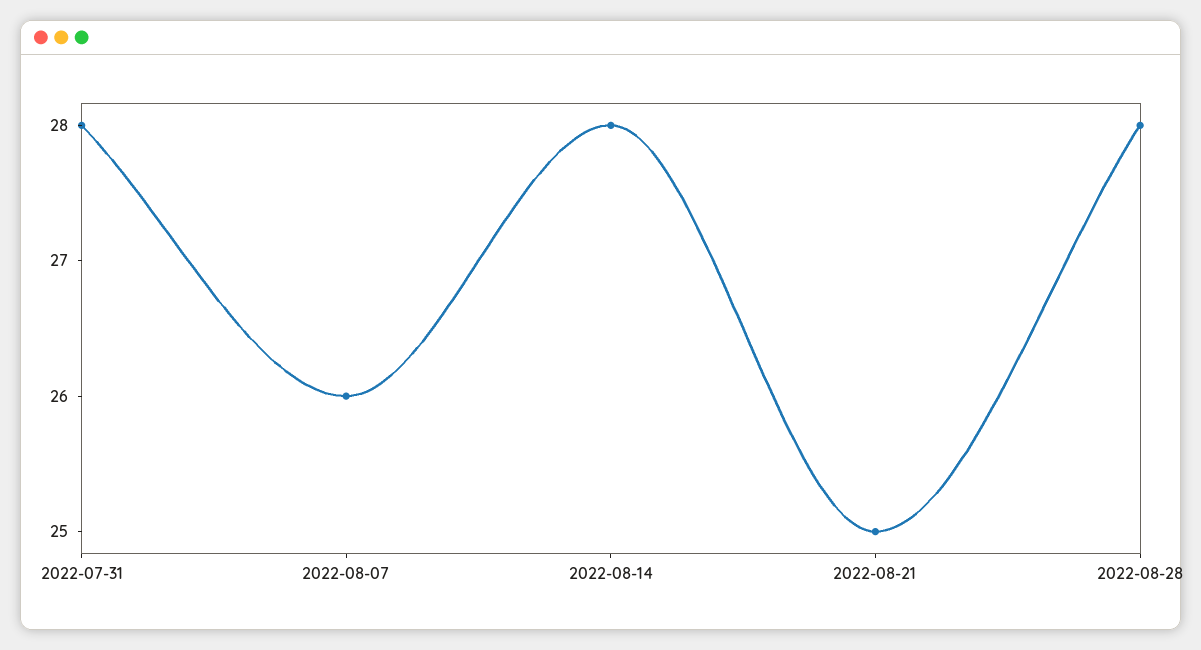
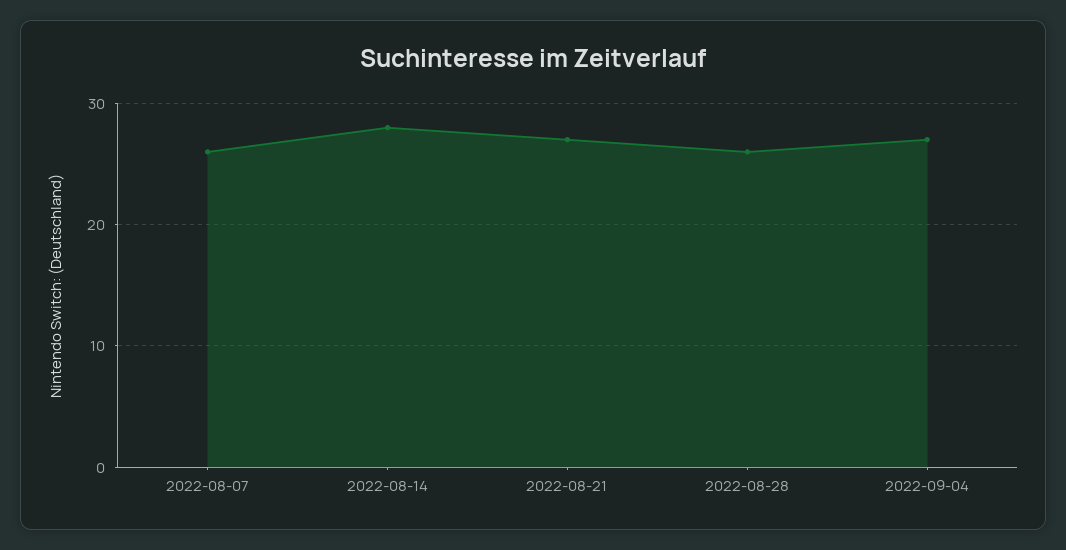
2022-07-31: 28 -> none
2022-08-21: 25 -> 27
2022-08-28: 28 -> 26
2022-09-04: none -> 27

